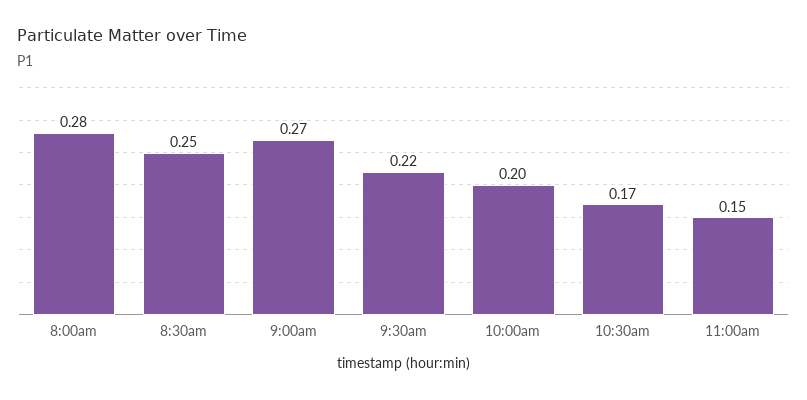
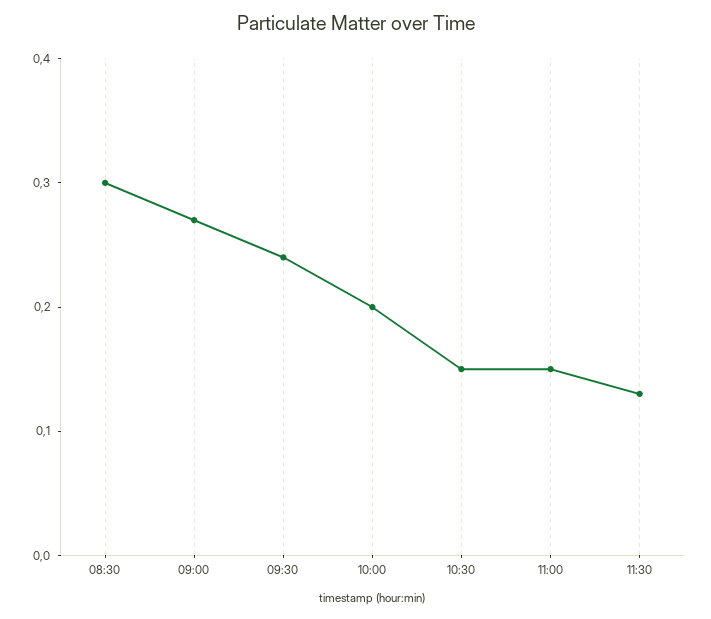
8:00am: 0.28 -> none
8:30am: 0.25 -> 0.3
9:30am: 0.22 -> 0.24
10:30am: 0.17 -> 0.15
11:30: none -> 0.13

